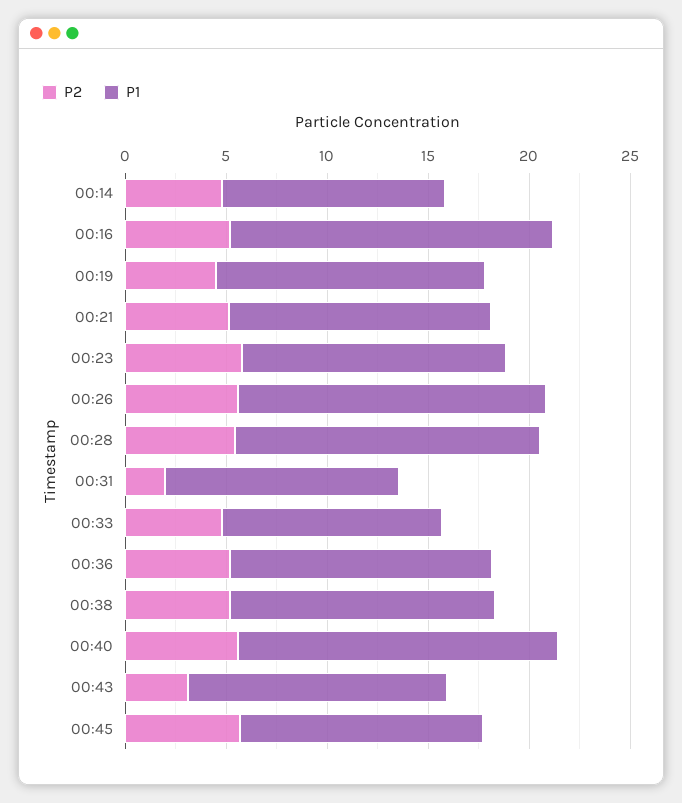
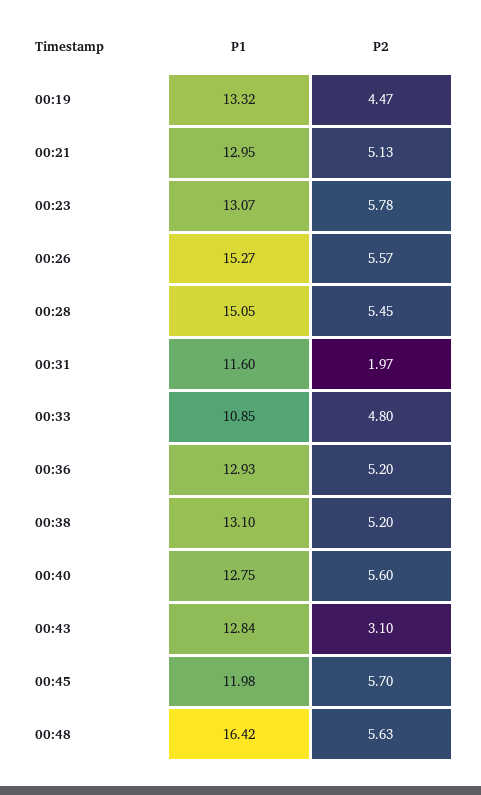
P2, 00:14: 5 -> none
P1, 00:14: 11 -> none
P2, 00:16: 5 -> none
P1, 00:16: 16 -> none
P1, 00:40: 16 -> 12.75
P1, 00:48: none -> 16.42
P2, 00:48: none -> 5.63

